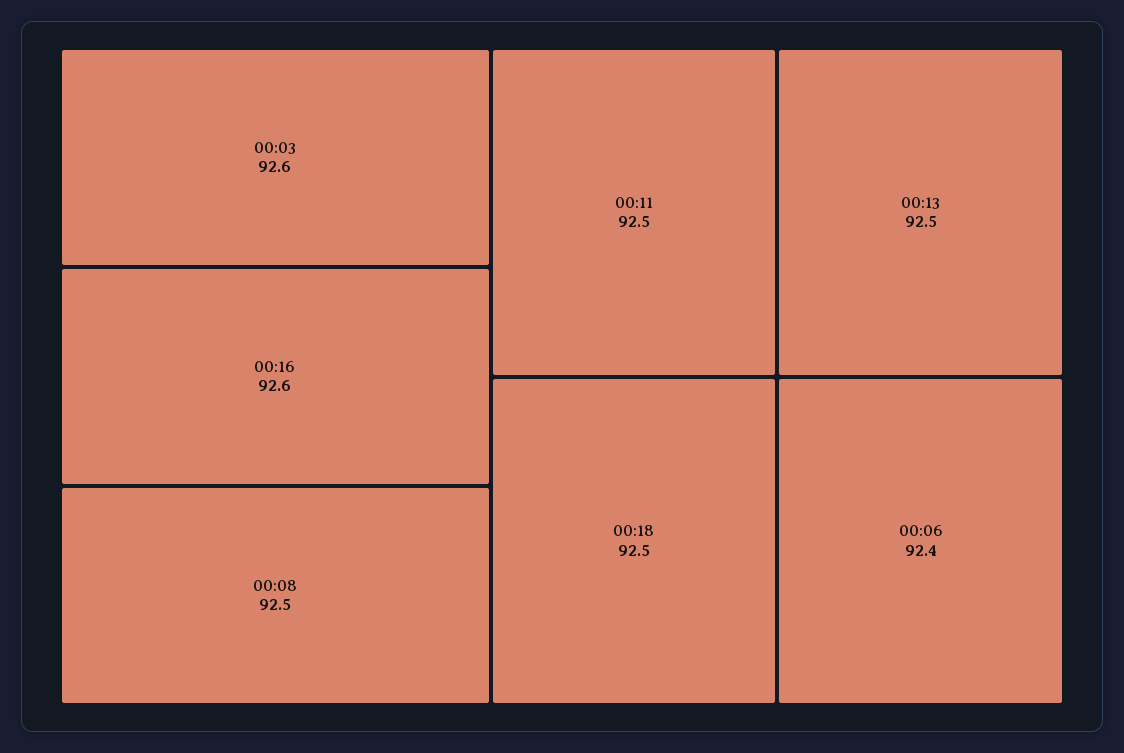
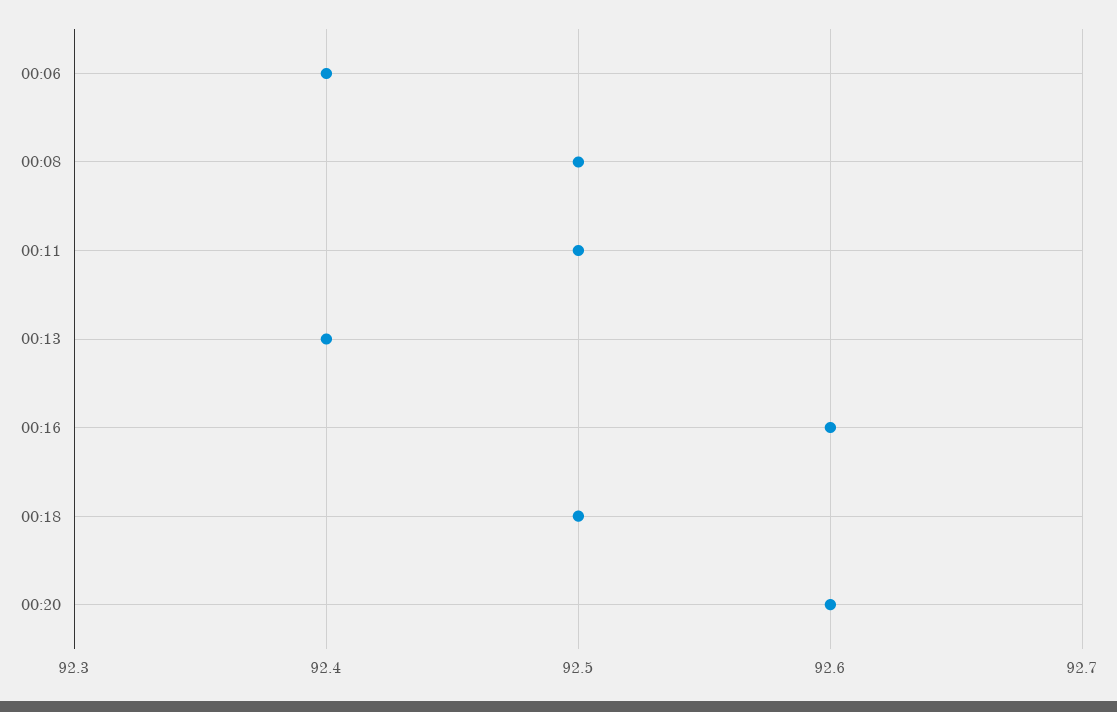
00:03: 92.6 -> none
00:13: 92.5 -> 92.4
00:20: none -> 92.6

